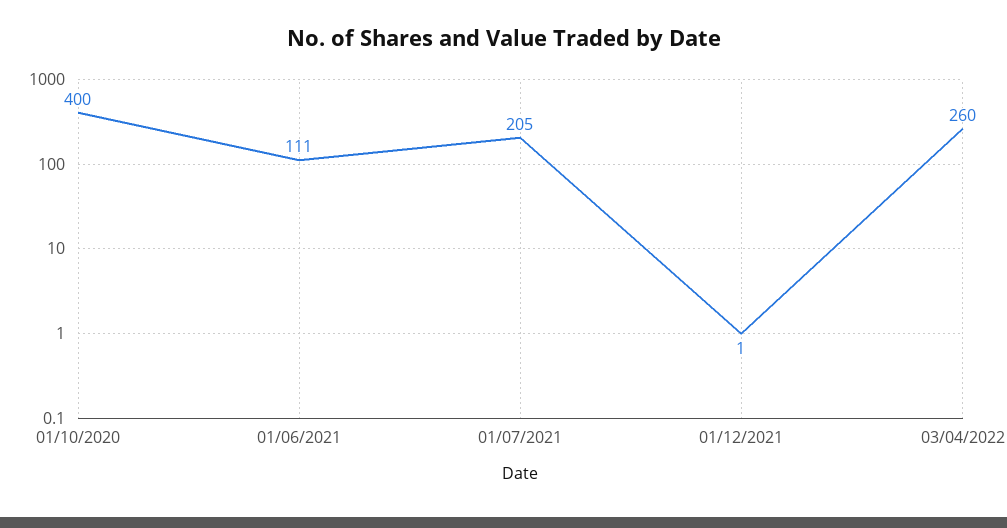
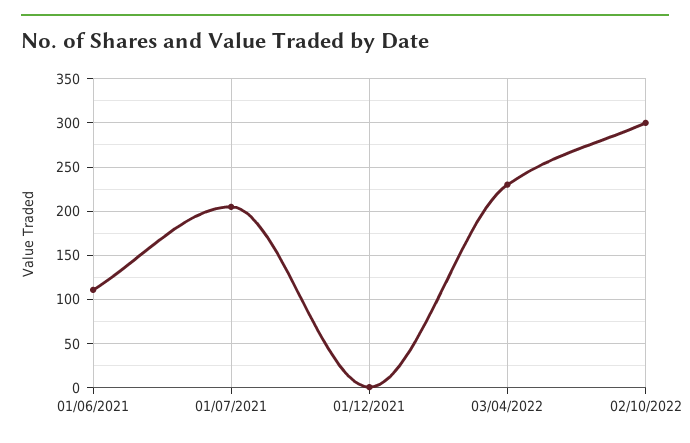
01/10/2020: 400 -> none
03/04/2022: 260 -> 230
02/10/2022: none -> 300

